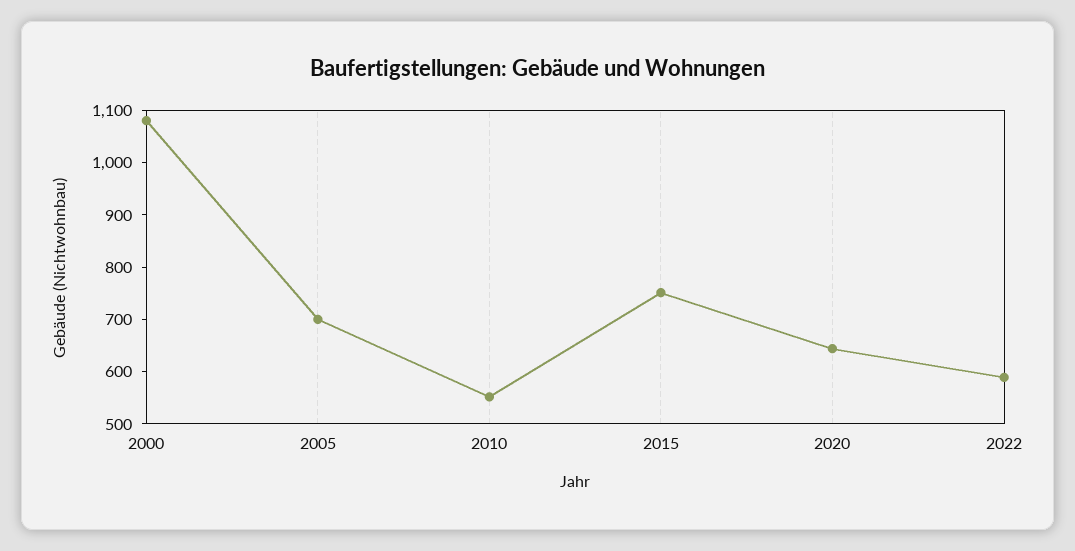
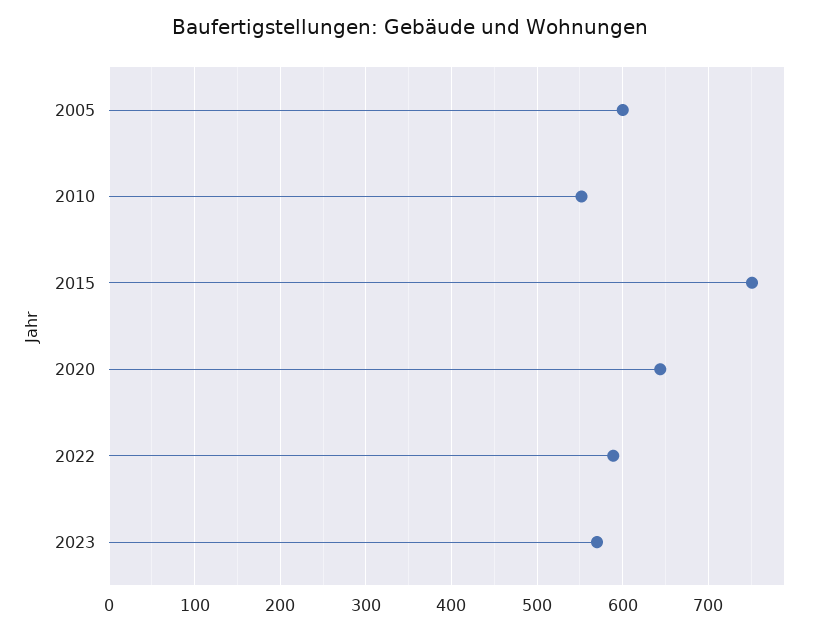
2000: 1080 -> none
2005: 700 -> 600
2023: none -> 570

